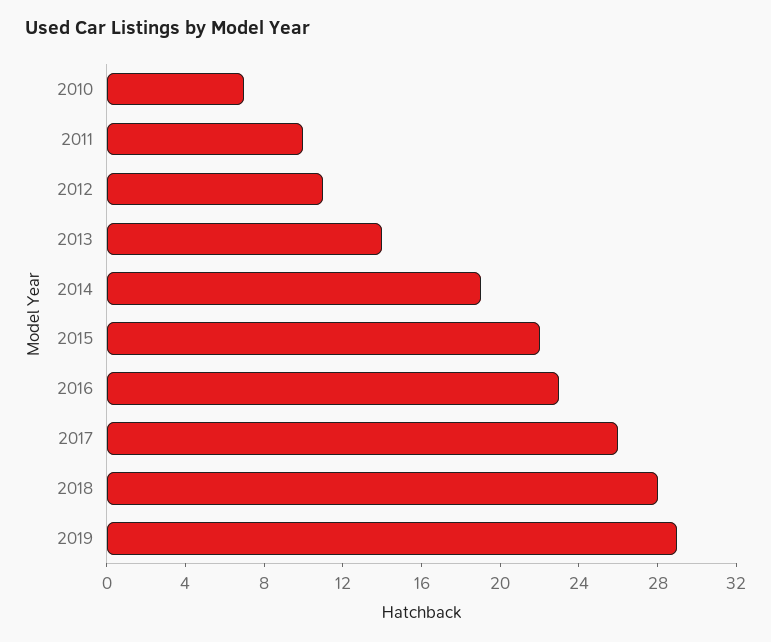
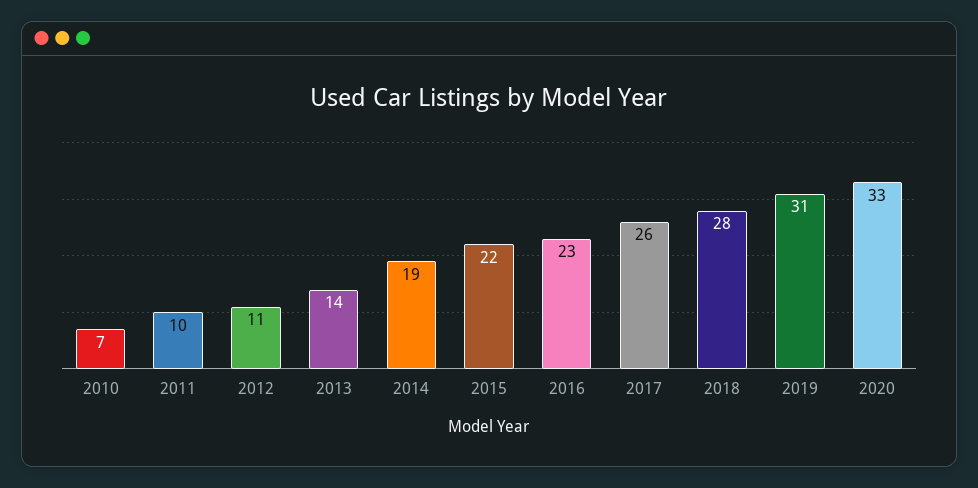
2019: 29 -> 31
2020: none -> 33

